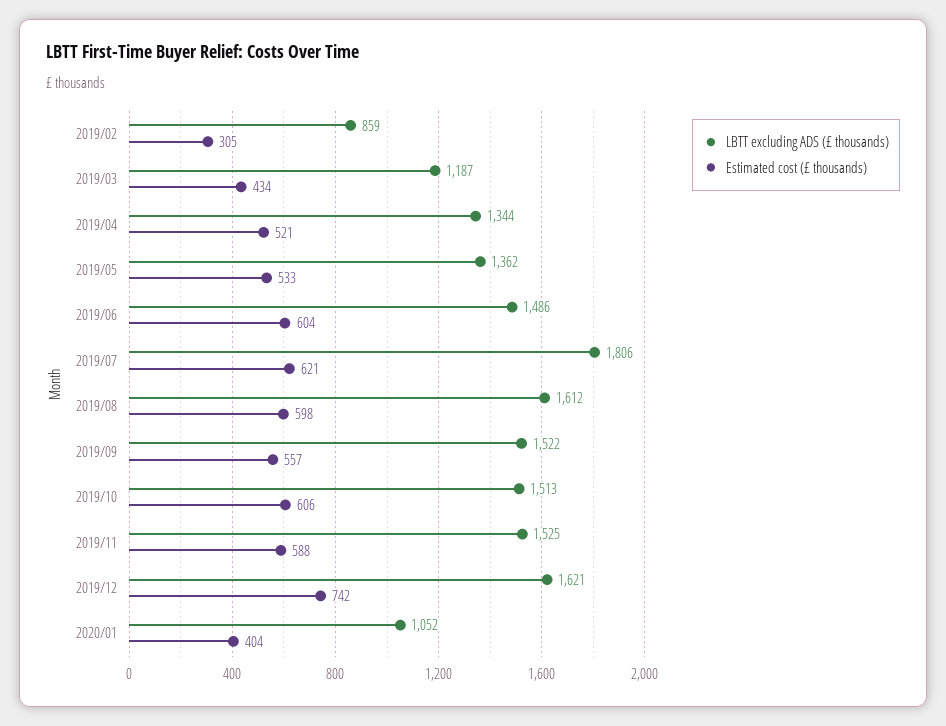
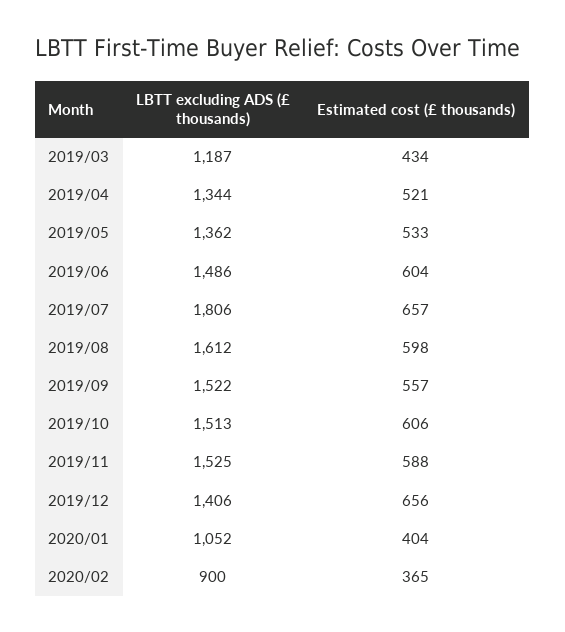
LBTT excluding ADS (£ thousands), 2019/02: 859 -> none
Estimated cost (£ thousands), 2019/02: 305 -> none
Estimated cost (£ thousands), 2019/07: 621 -> 657
LBTT excluding ADS (£ thousands), 2019/12: 1621 -> 1406
Estimated cost (£ thousands), 2019/12: 742 -> 656
LBTT excluding ADS (£ thousands), 2020/02: none -> 900
Estimated cost (£ thousands), 2020/02: none -> 365

